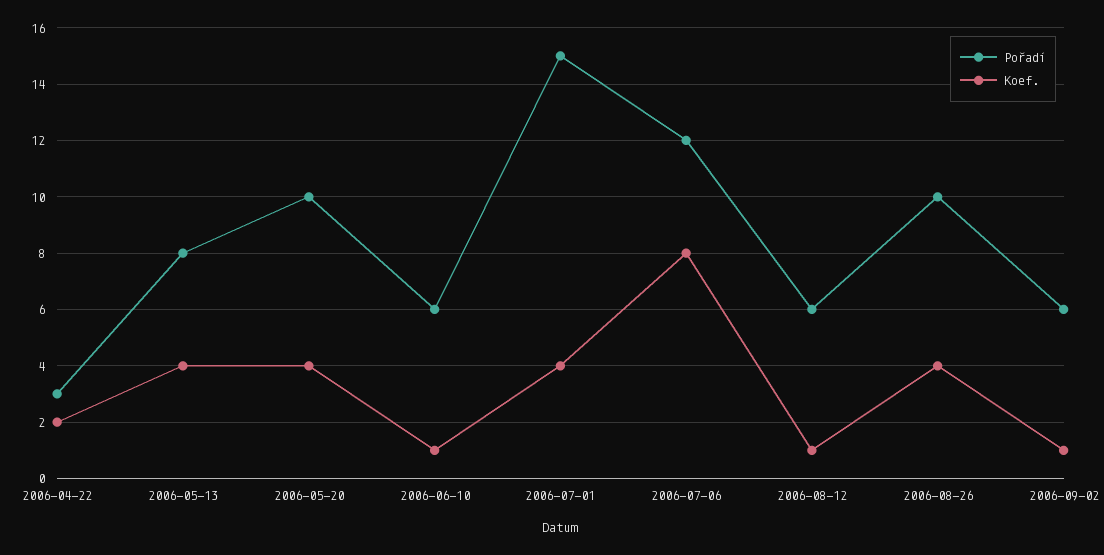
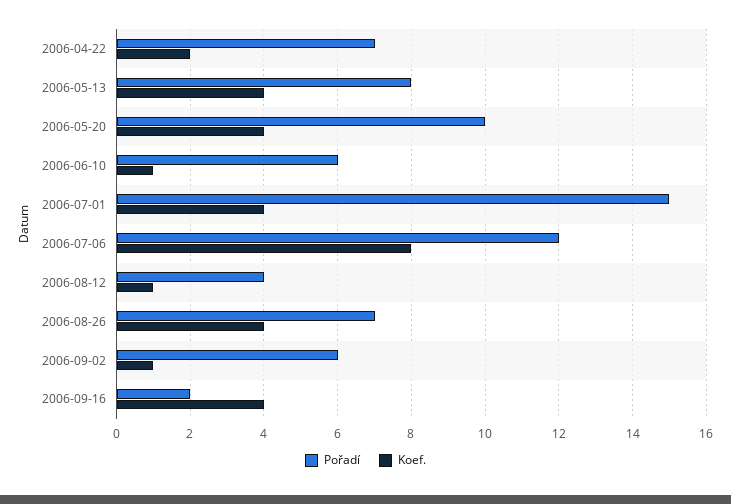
Pořadí, 2006-04-22: 3 -> 7
Pořadí, 2006-08-12: 6 -> 4
Pořadí, 2006-08-26: 10 -> 7
Pořadí, 2006-09-16: none -> 2
Koef., 2006-09-16: none -> 4

